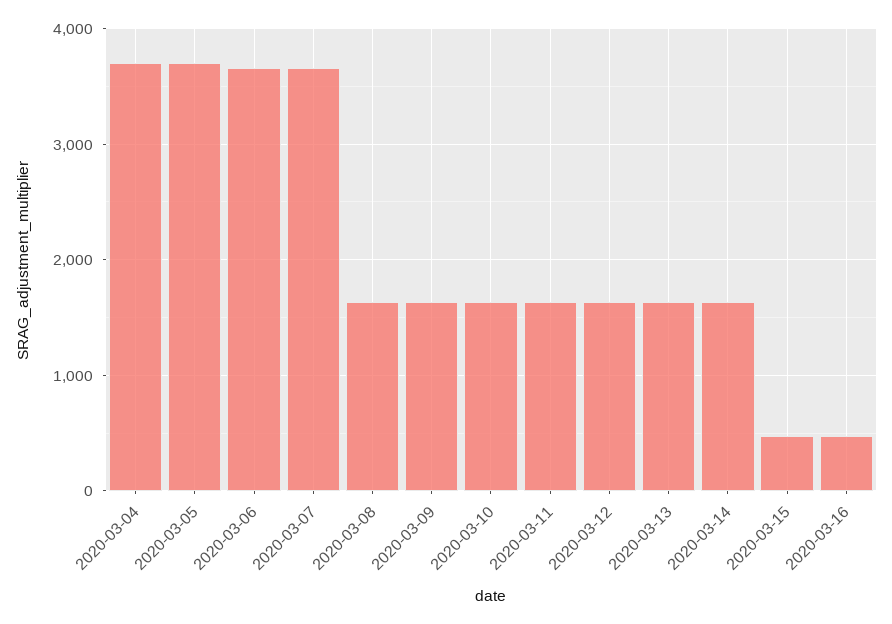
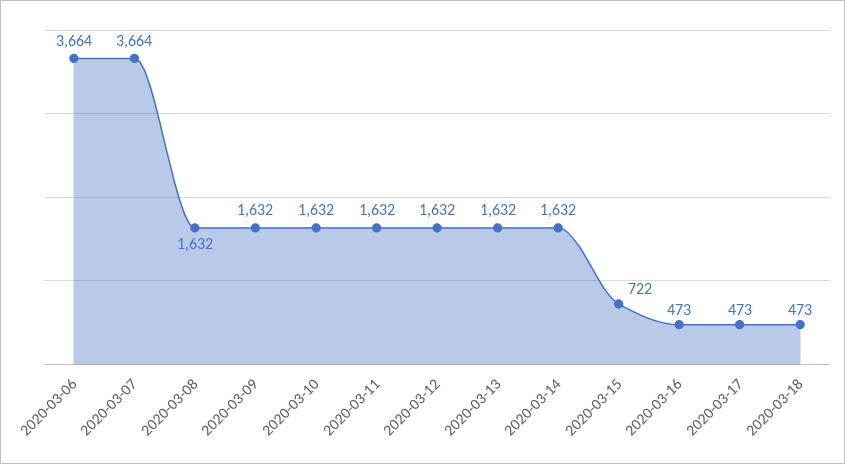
2020-03-04: 3700 -> none
2020-03-05: 3700 -> none
2020-03-15: 500 -> 722
2020-03-17: none -> 473
2020-03-18: none -> 473

